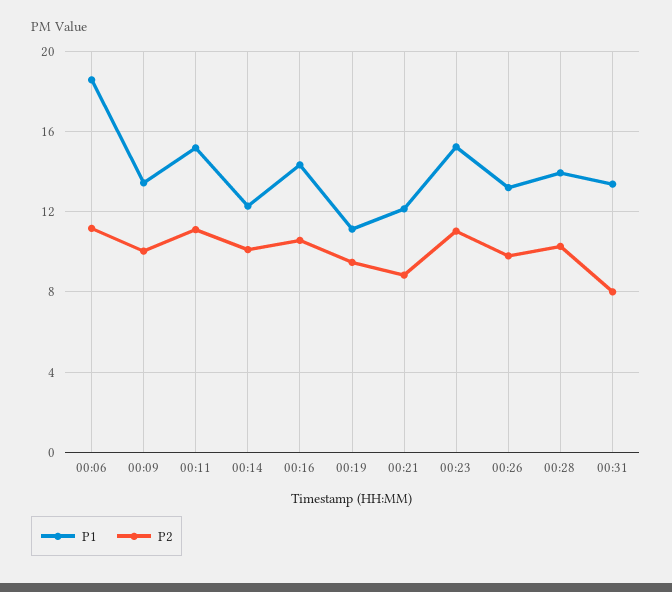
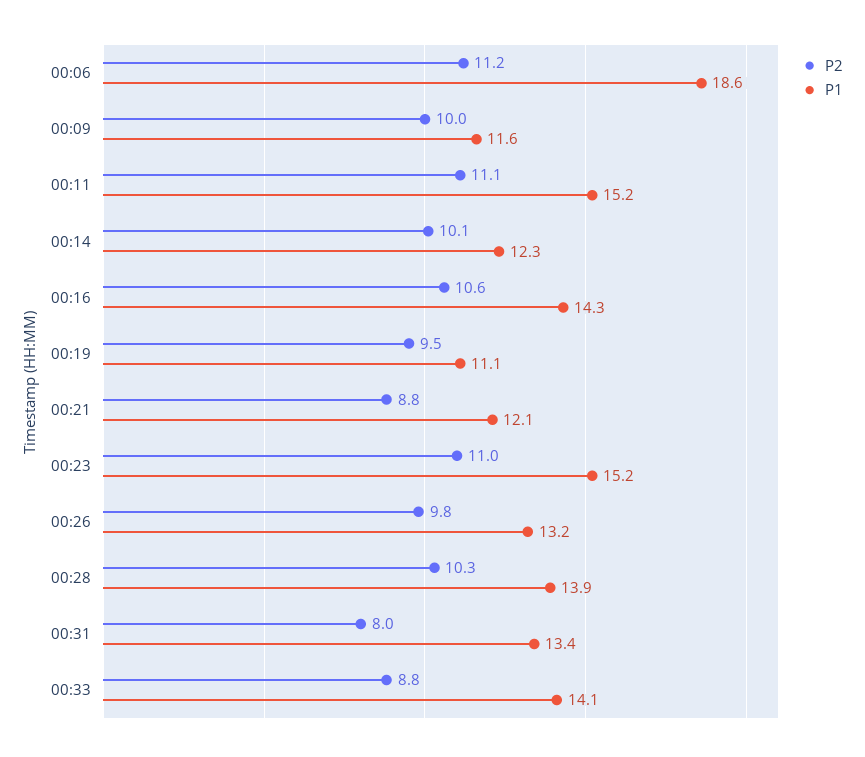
P1, 00:09: 13.5 -> 11.6
P2, 00:33: none -> 8.8
P1, 00:33: none -> 14.1

